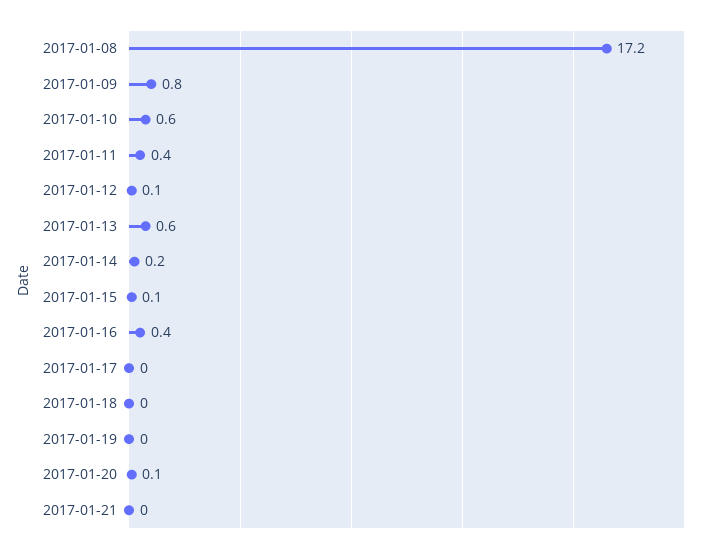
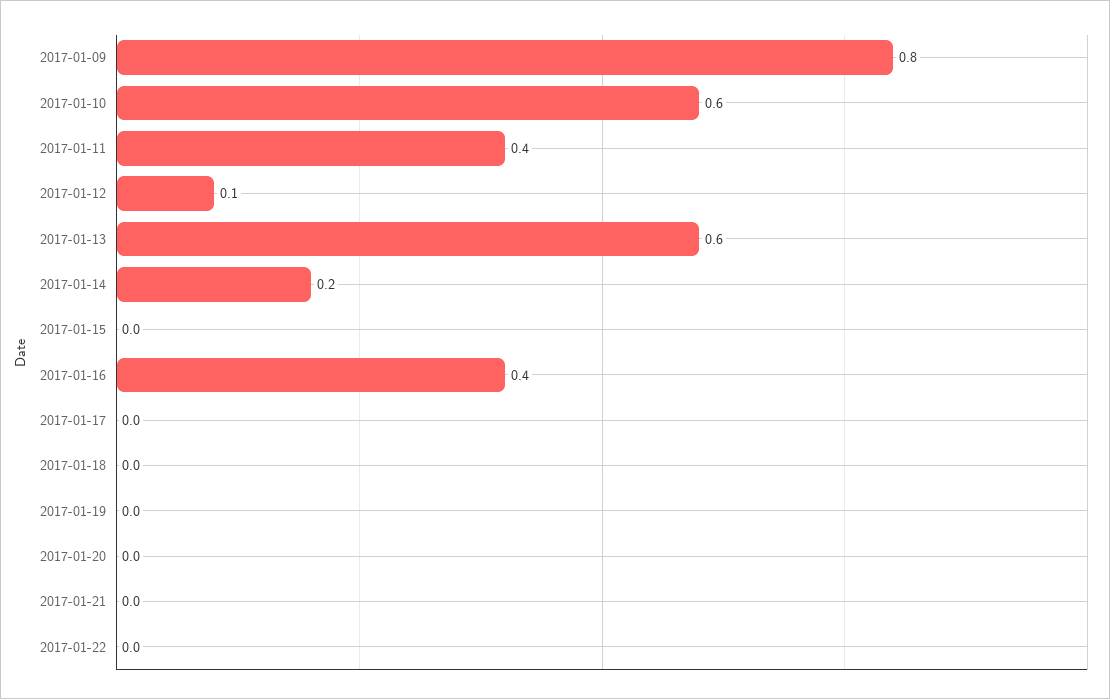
2017-01-08: 17.2 -> none
2017-01-15: 0.1 -> 0
2017-01-20: 0.1 -> 0
2017-01-22: none -> 0

